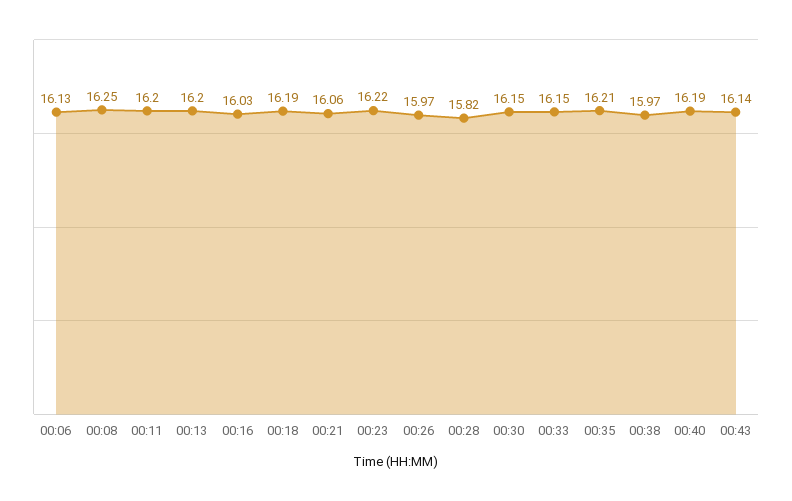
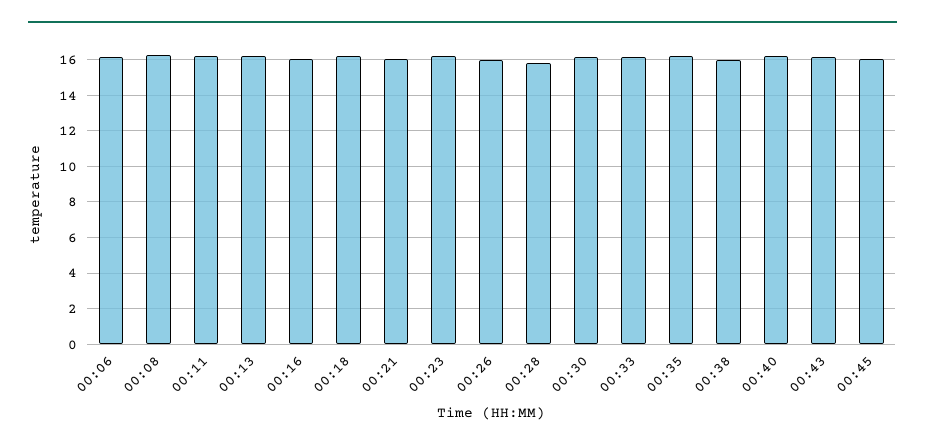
00:45: none -> 16

